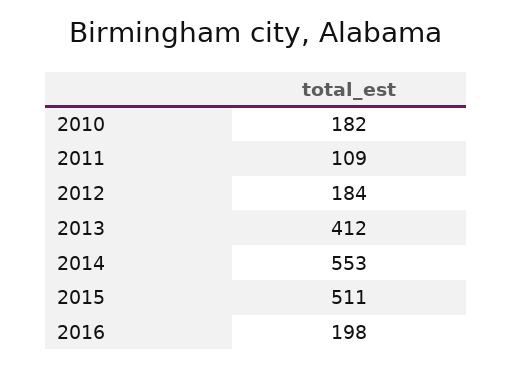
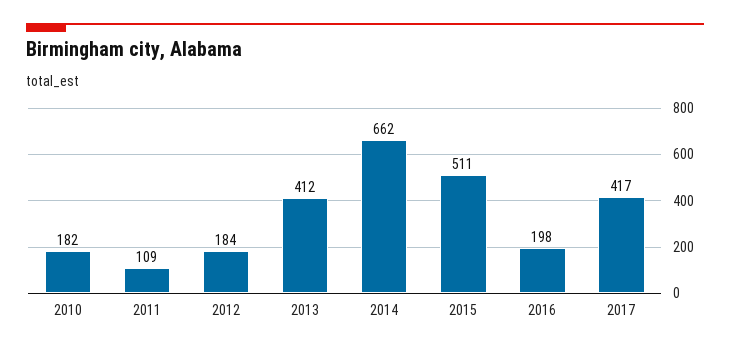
2014: 553 -> 662
2017: none -> 417

